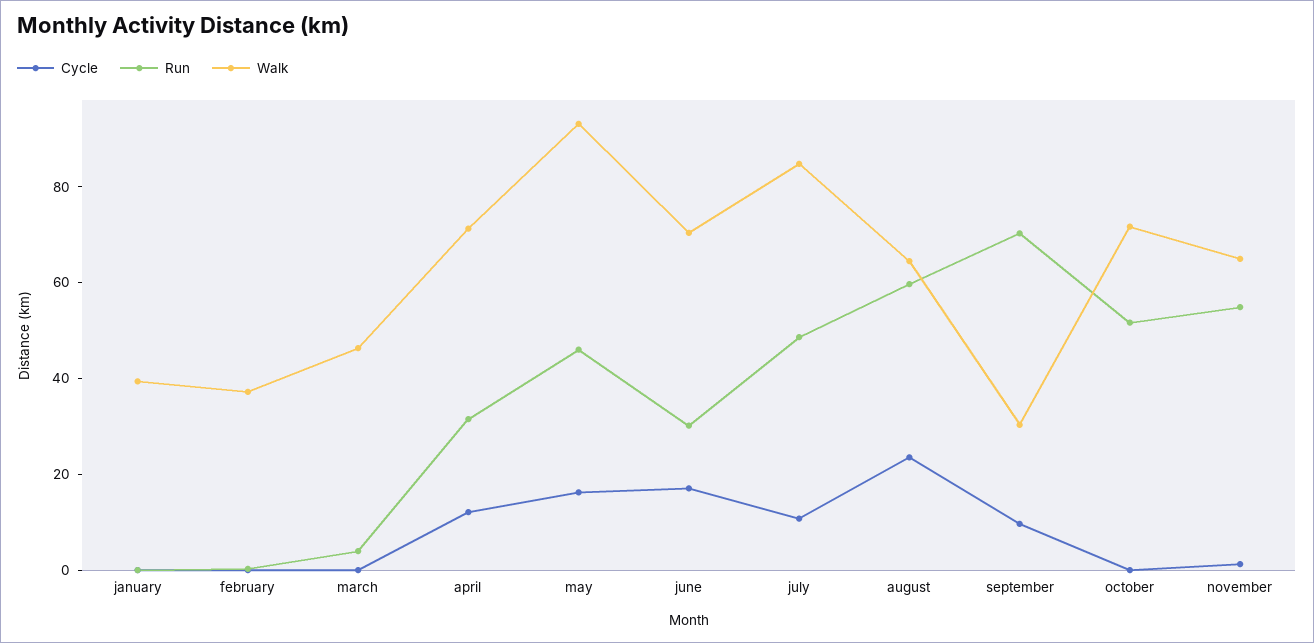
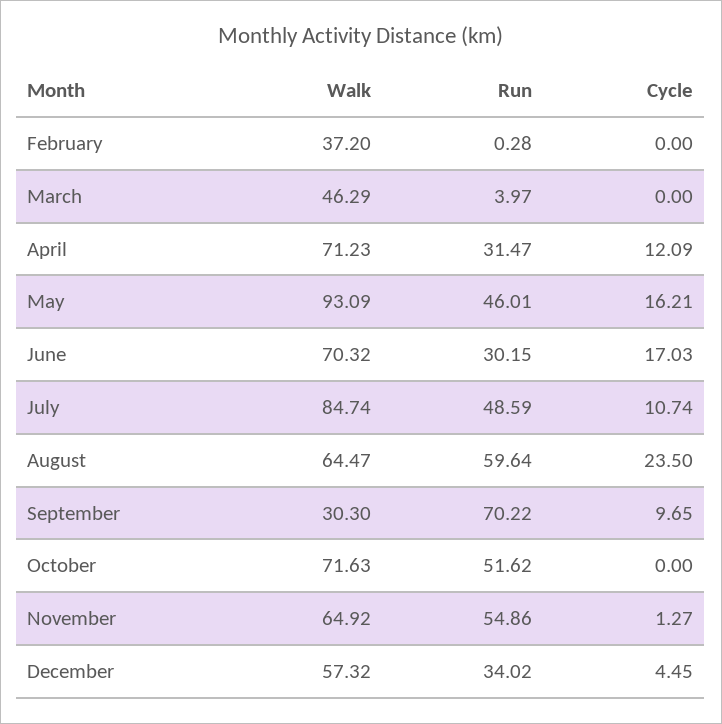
Cycle, january: 0 -> none
Run, january: 0 -> none
Walk, january: 40 -> none
Walk, December: none -> 57.32
Run, December: none -> 34.02
Cycle, December: none -> 4.45

